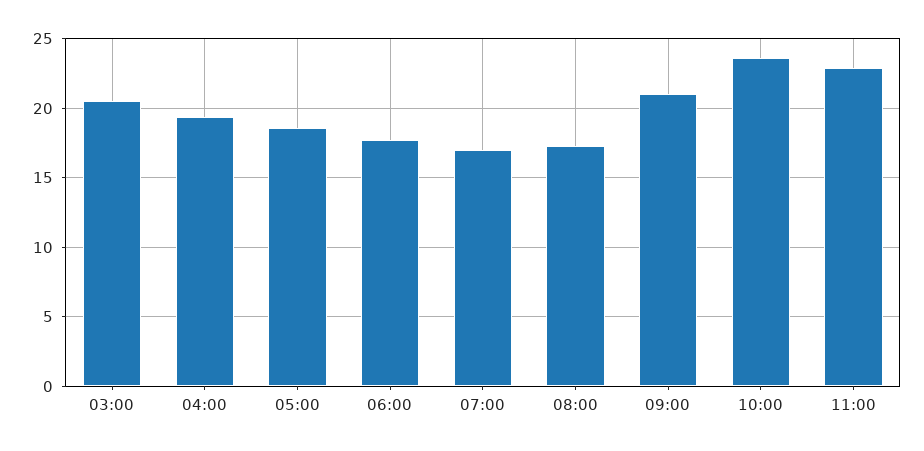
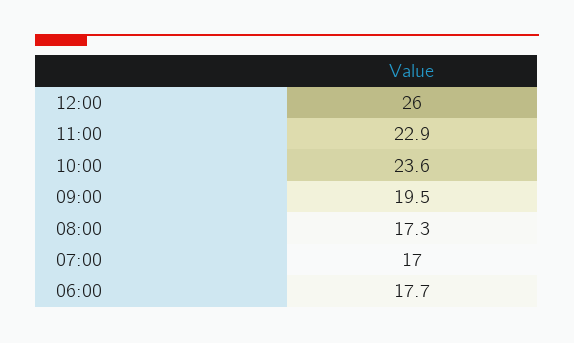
03:00: 20.5 -> none
04:00: 19.5 -> none
05:00: 18.5 -> none
09:00: 21 -> 19.5
12:00: none -> 26

